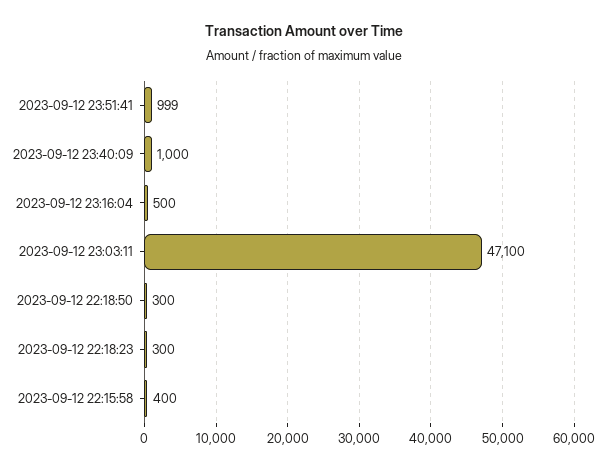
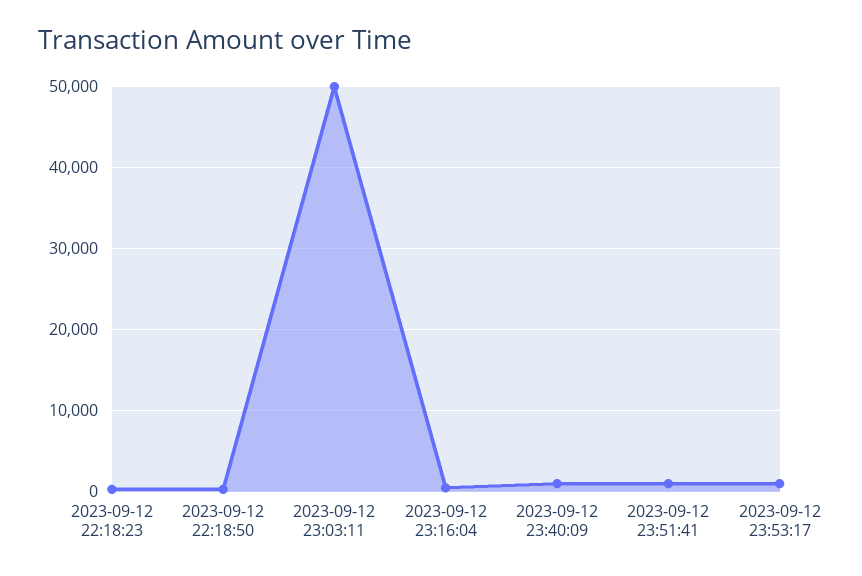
2023-09-12 23:03:11: 47100 -> 50000
2023-09-12 22:15:58: 400 -> none
2023-09-12 23:53:17: none -> 1000

